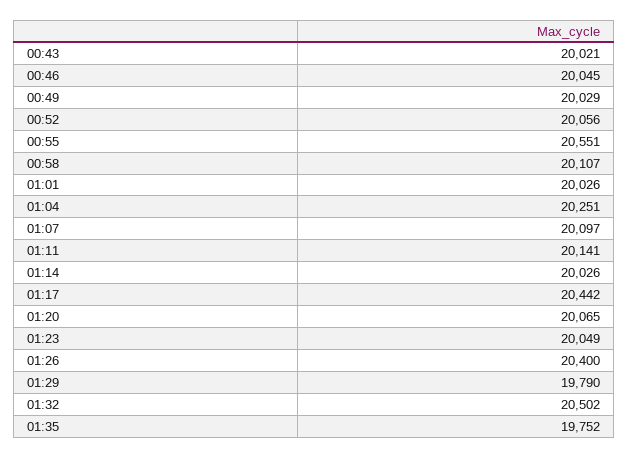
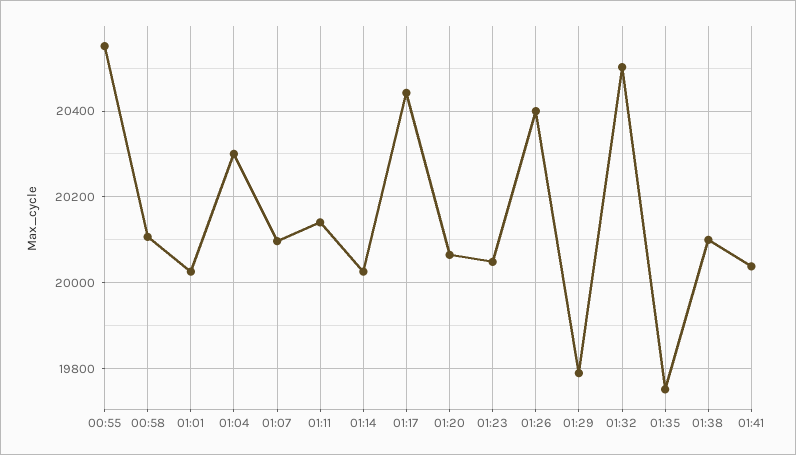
00:43: 20021 -> none
00:46: 20045 -> none
00:49: 20029 -> none
00:52: 20056 -> none
01:04: 20251 -> 20300
01:38: none -> 20100
01:41: none -> 20040

